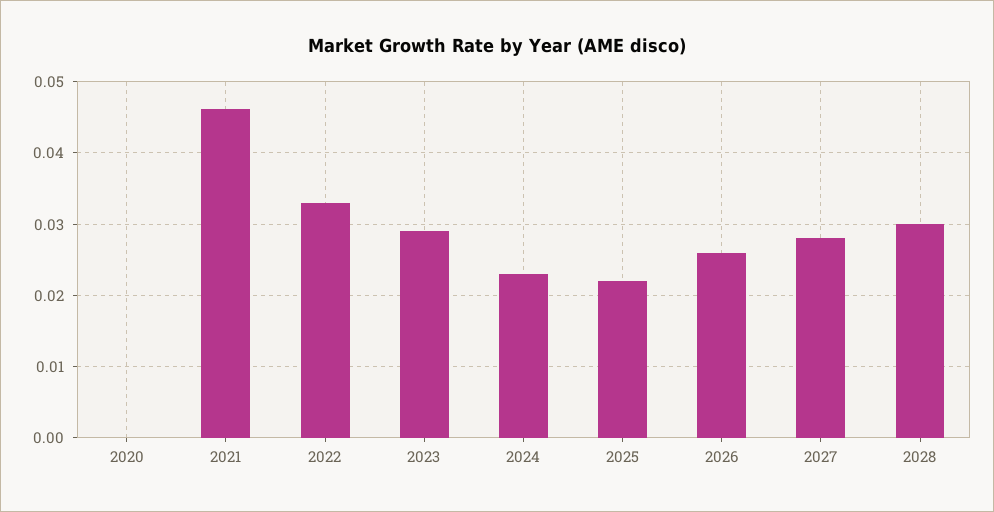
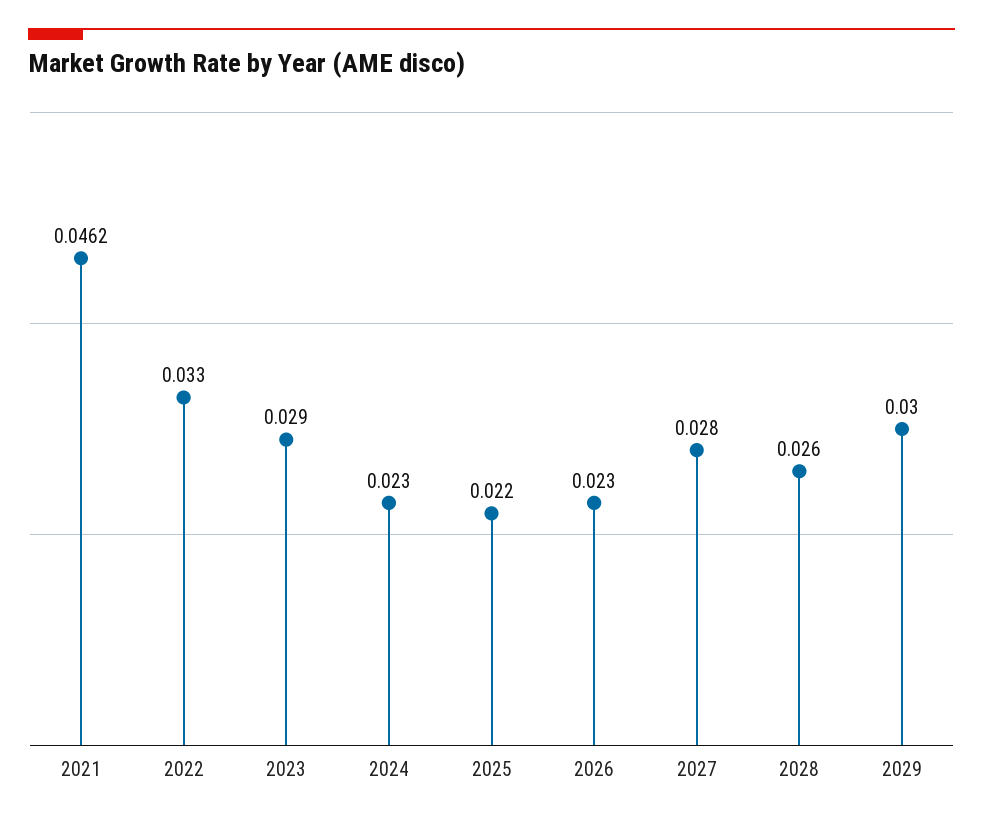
2020: 0 -> none
2026: 0.026 -> 0.023
2028: 0.03 -> 0.026
2029: none -> 0.03

